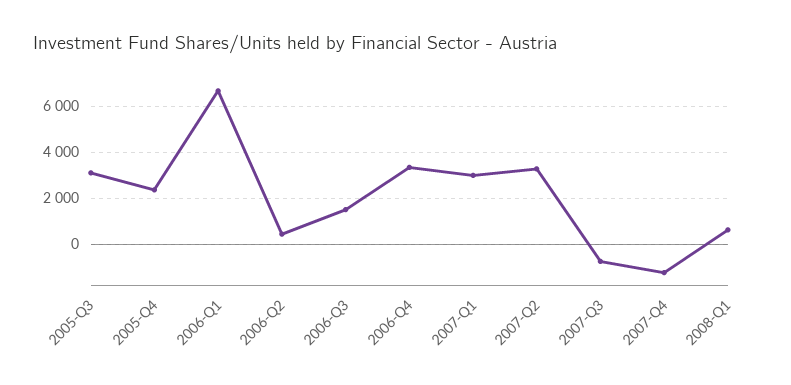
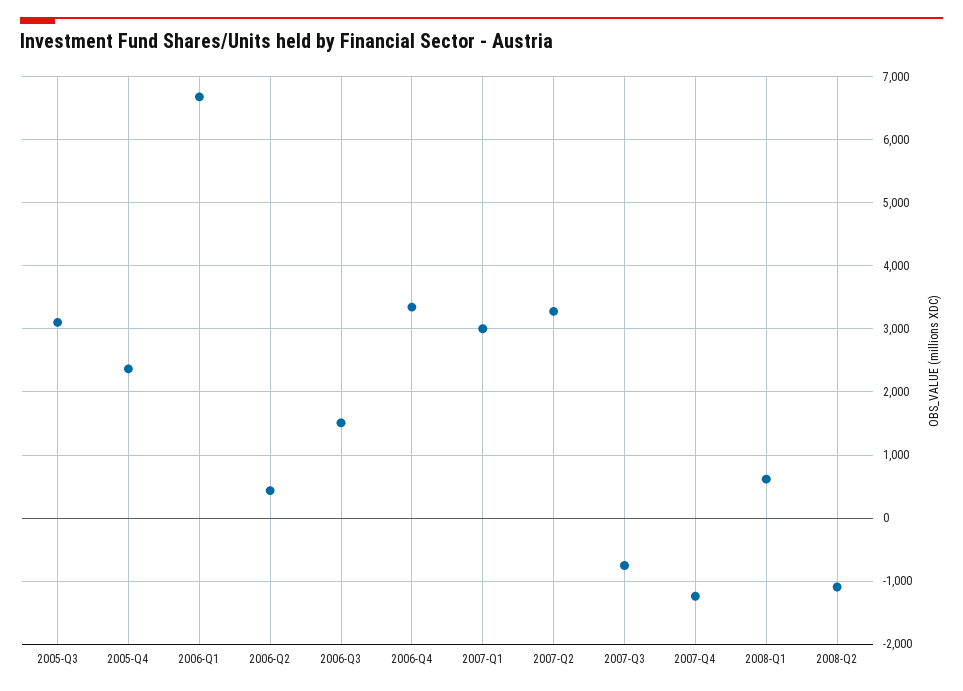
2008-Q2: none -> -1100

